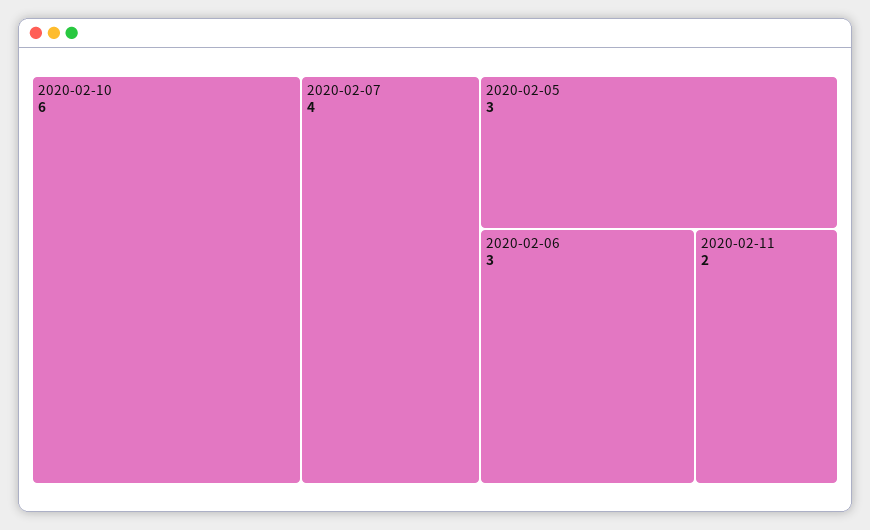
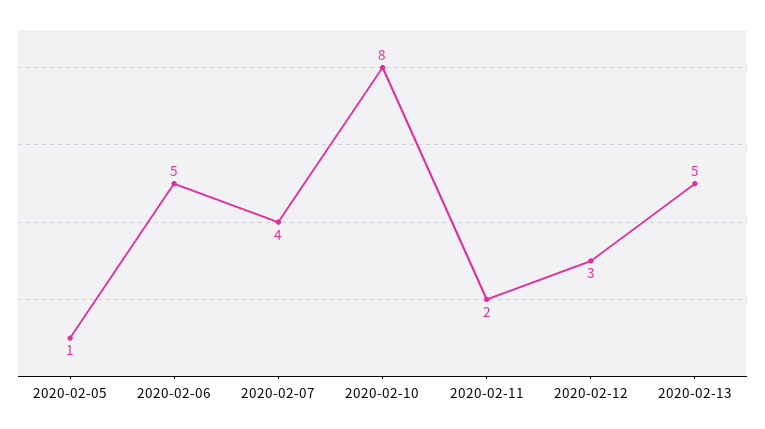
2020-02-10: 6 -> 8
2020-02-05: 3 -> 1
2020-02-06: 3 -> 5
2020-02-12: none -> 3
2020-02-13: none -> 5

